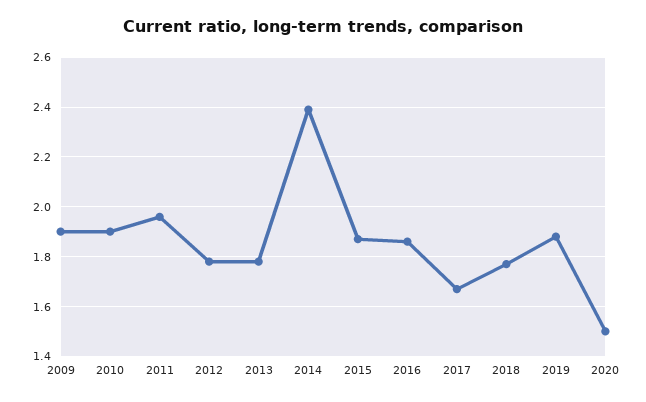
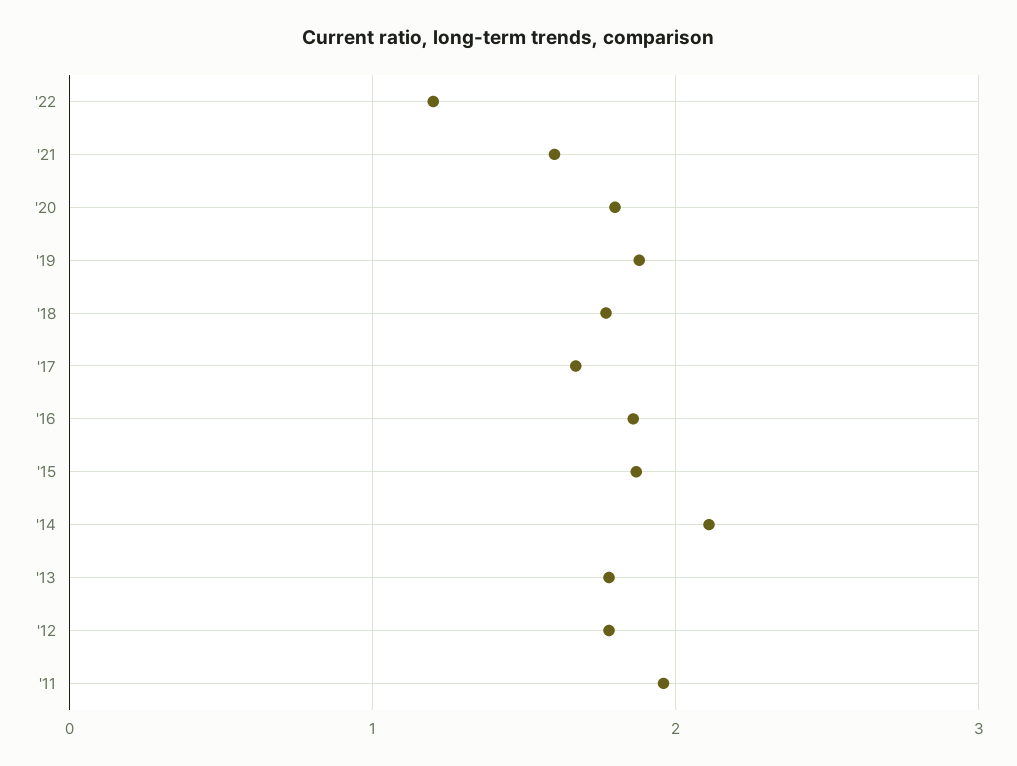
2009: 1.9 -> none
2010: 1.9 -> none
2014: 2.4 -> 2.1
2020: 1.5 -> 1.8
'22: none -> 1.2
'21: none -> 1.6

